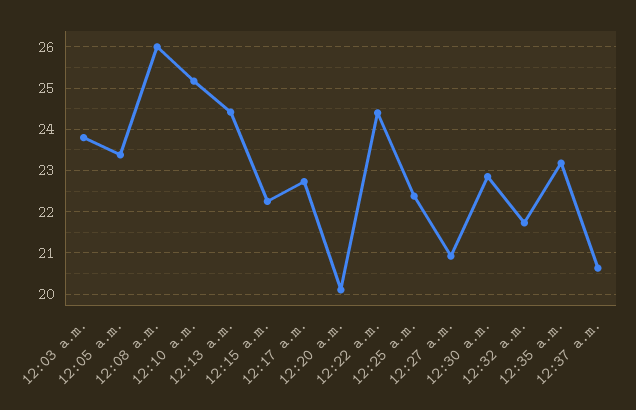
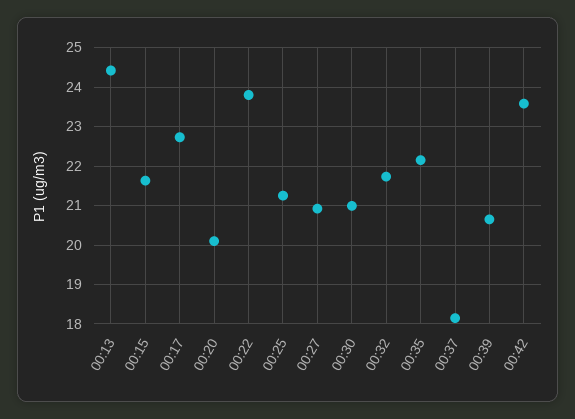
12:03 a.m.: 23.8 -> none
12:05 a.m.: 23.4 -> none
12:08 a.m.: 26 -> none
12:10 a.m.: 25.2 -> none
12:15 a.m.: 22.2 -> 21.6
12:22 a.m.: 24.4 -> 23.8
12:25 a.m.: 22.4 -> 21.2
12:30 a.m.: 22.8 -> 21
12:35 a.m.: 23.2 -> 22.2
12:37 a.m.: 20.6 -> 18.2
00:39: none -> 20.6
00:42: none -> 23.6

